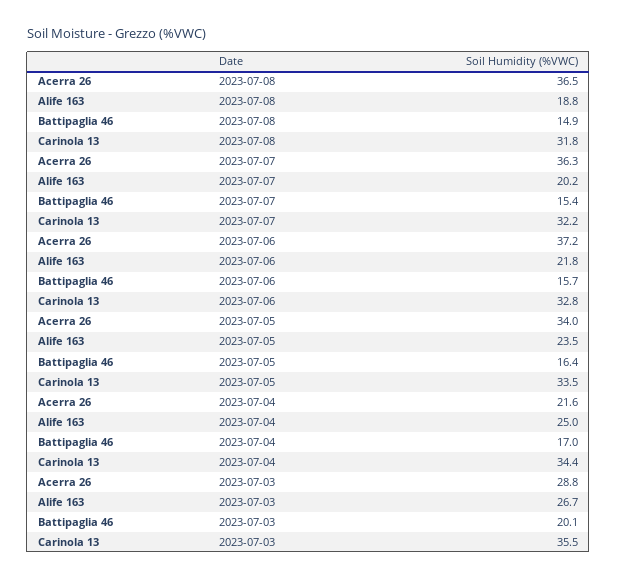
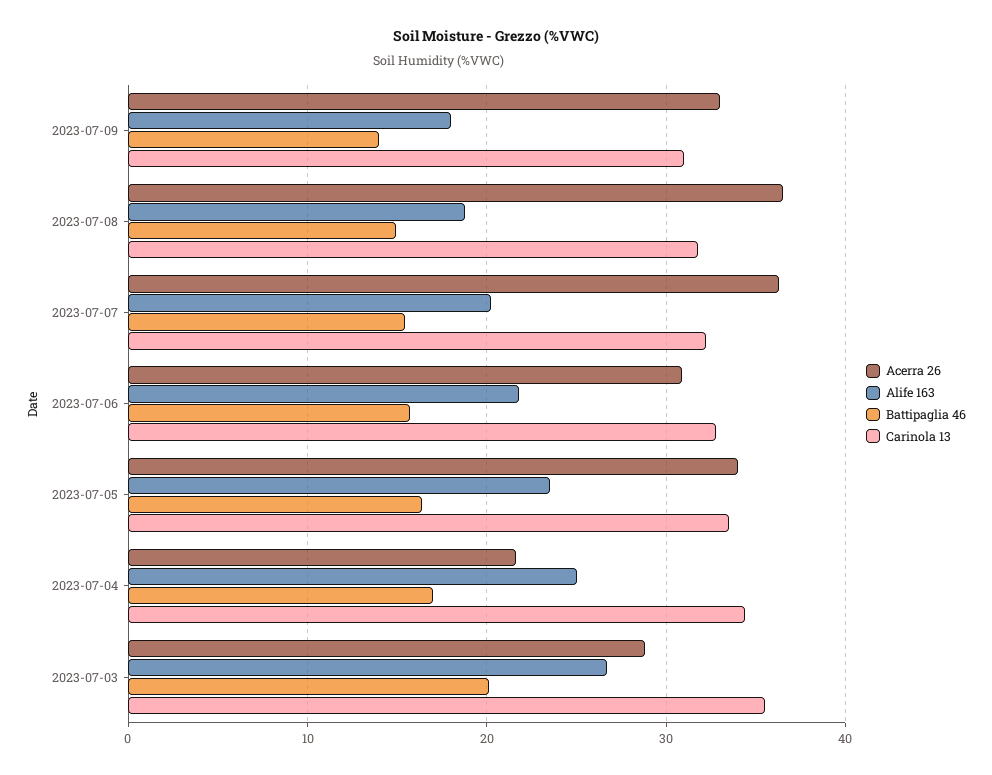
Acerra 26, 2023-07-06: 37.2 -> 31
Acerra 26, 2023-07-09: none -> 33
Alife 163, 2023-07-09: none -> 18
Battipaglia 46, 2023-07-09: none -> 14
Carinola 13, 2023-07-09: none -> 31

